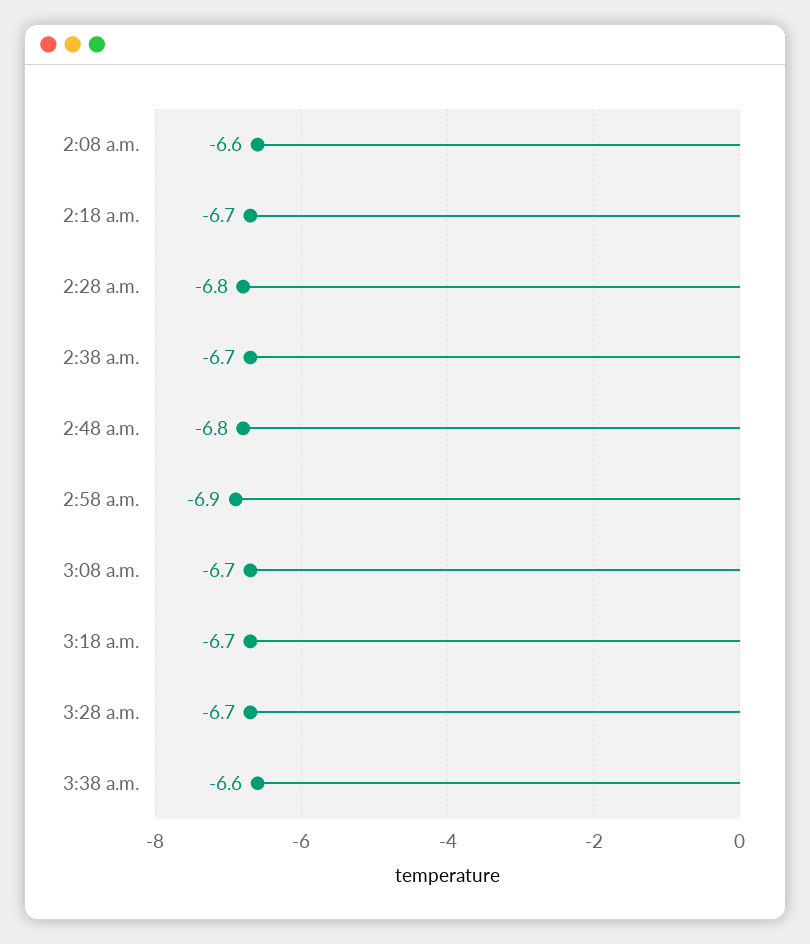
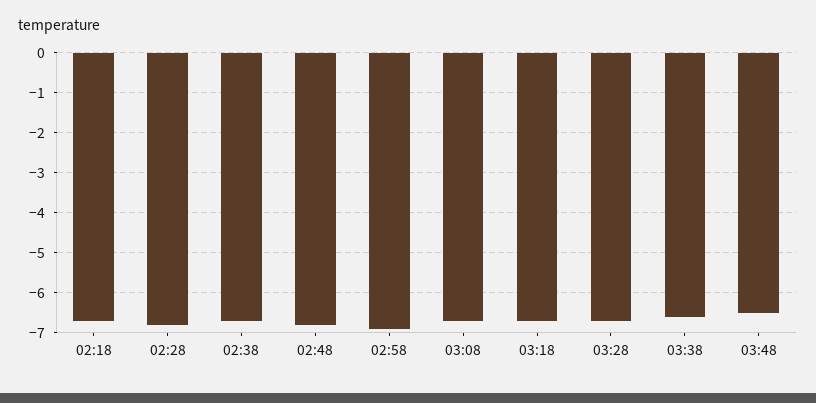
2:08 a.m.: -6.6 -> none
03:48: none -> -6.5

